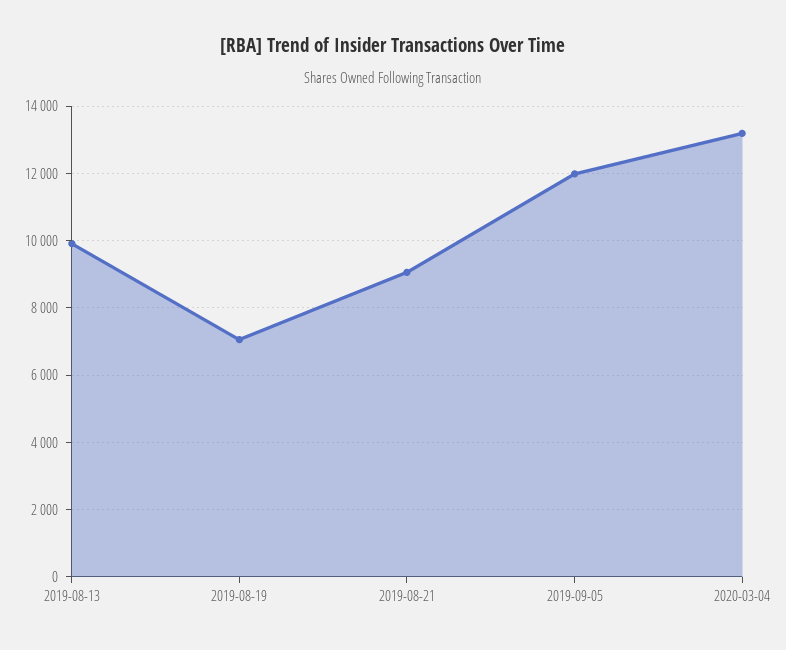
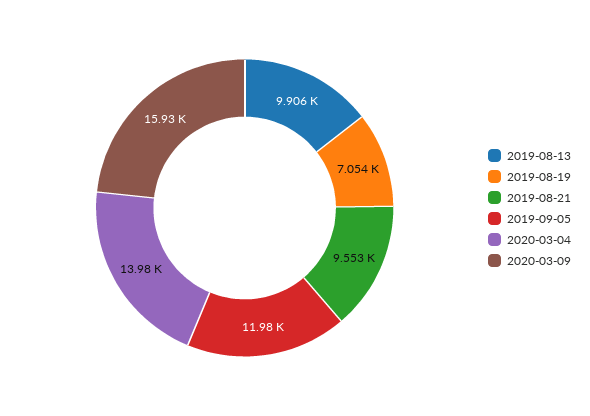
2019-08-21: 9000 -> 9553
2020-03-04: 13200 -> 13980
2020-03-09: none -> 15930

